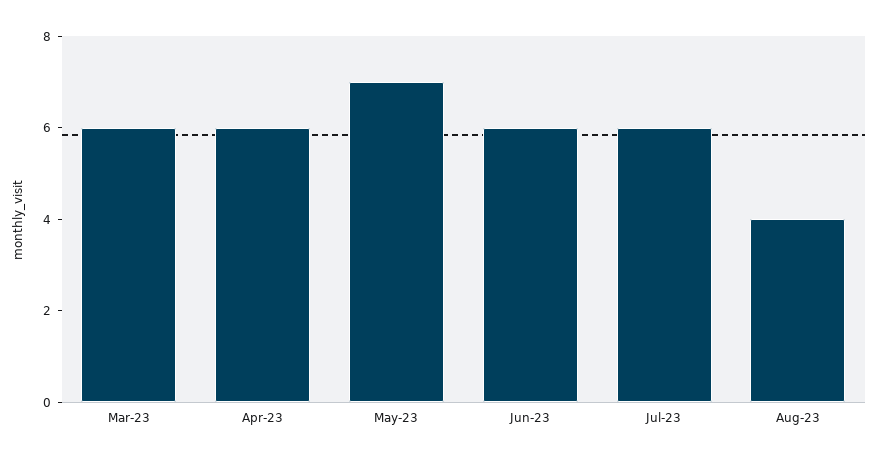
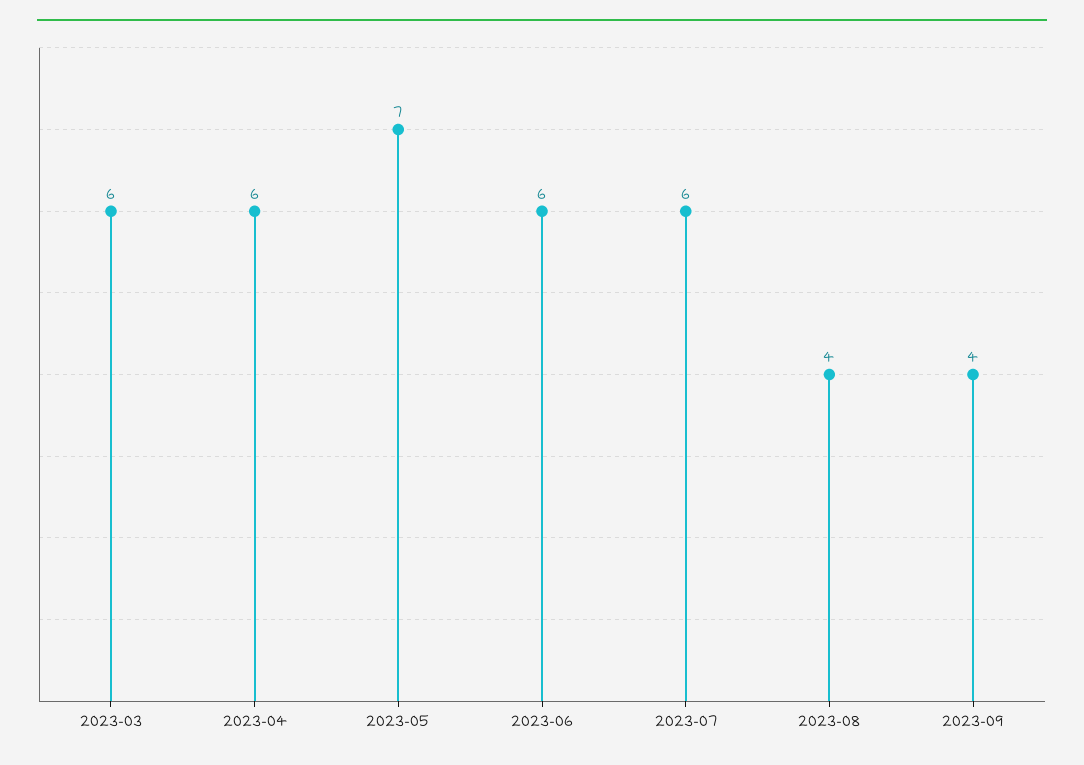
2023-09: none -> 4

